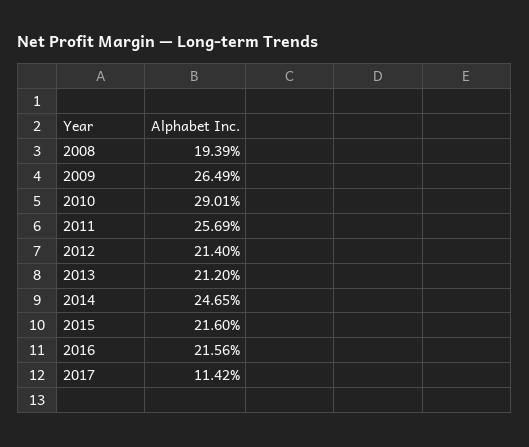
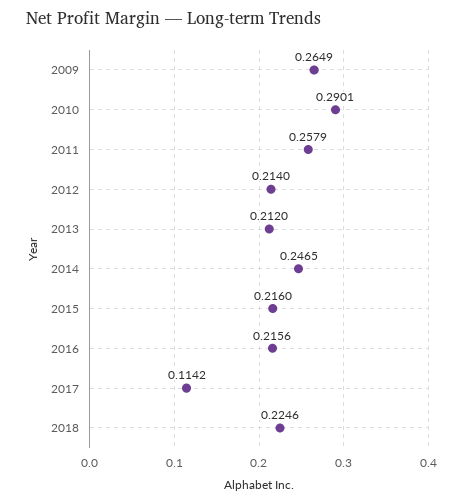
2008: 0.1939 -> none
2011: 0.2569 -> 0.2579
2018: none -> 0.2246

